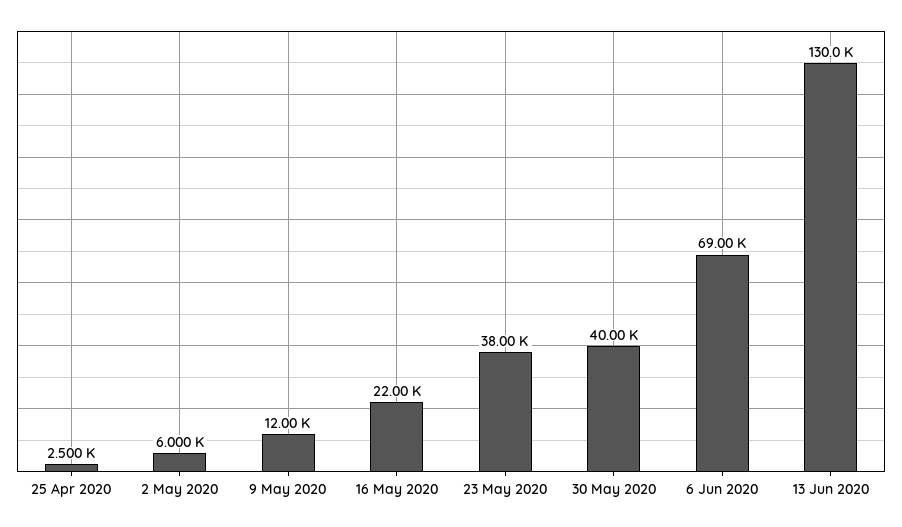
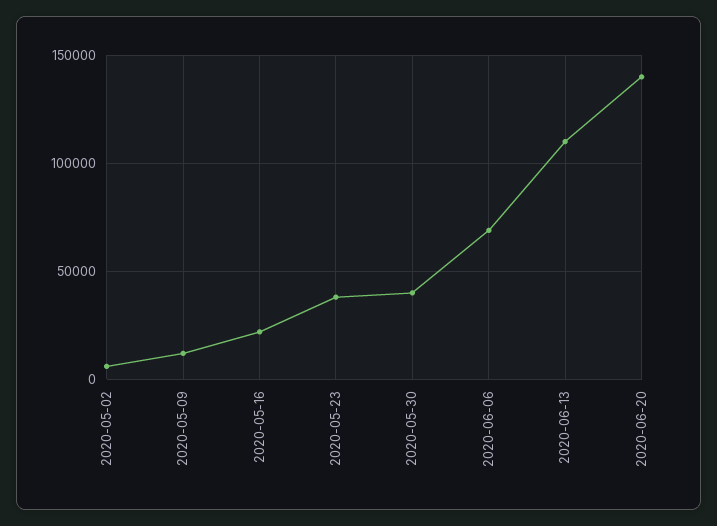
25 Apr 2020: 2500 -> none
13 Jun 2020: 130000 -> 110000
2020-06-20: none -> 140000

